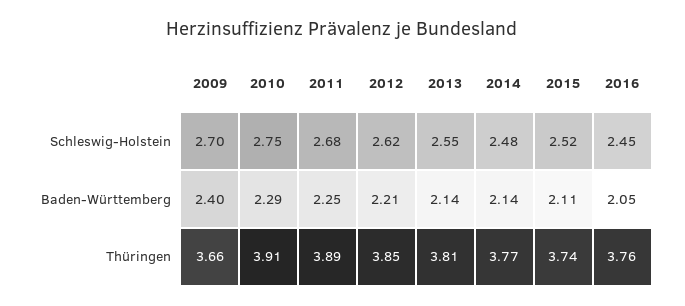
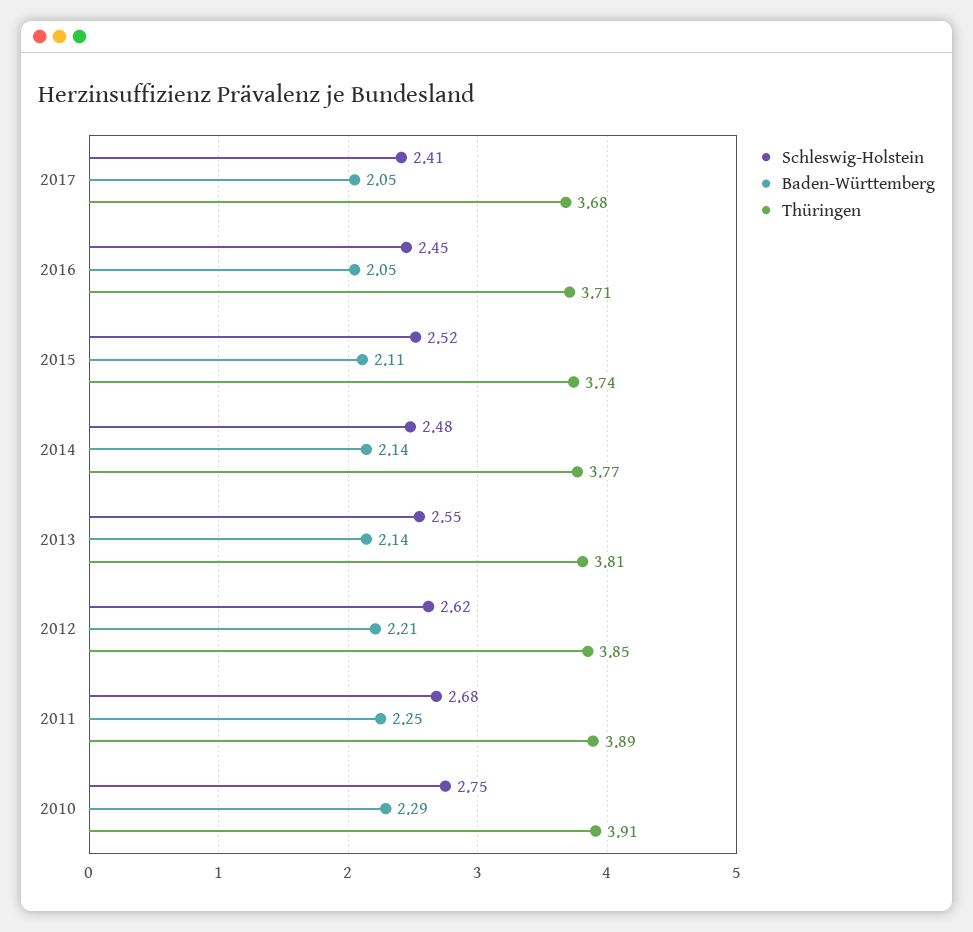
Schleswig-Holstein, 2009: 2.7 -> none
Baden-Württemberg, 2009: 2.4 -> none
Thüringen, 2009: 3.66 -> none
Thüringen, 2016: 3.76 -> 3.71
Schleswig-Holstein, 2017: none -> 2.41
Baden-Württemberg, 2017: none -> 2.05
Thüringen, 2017: none -> 3.68

